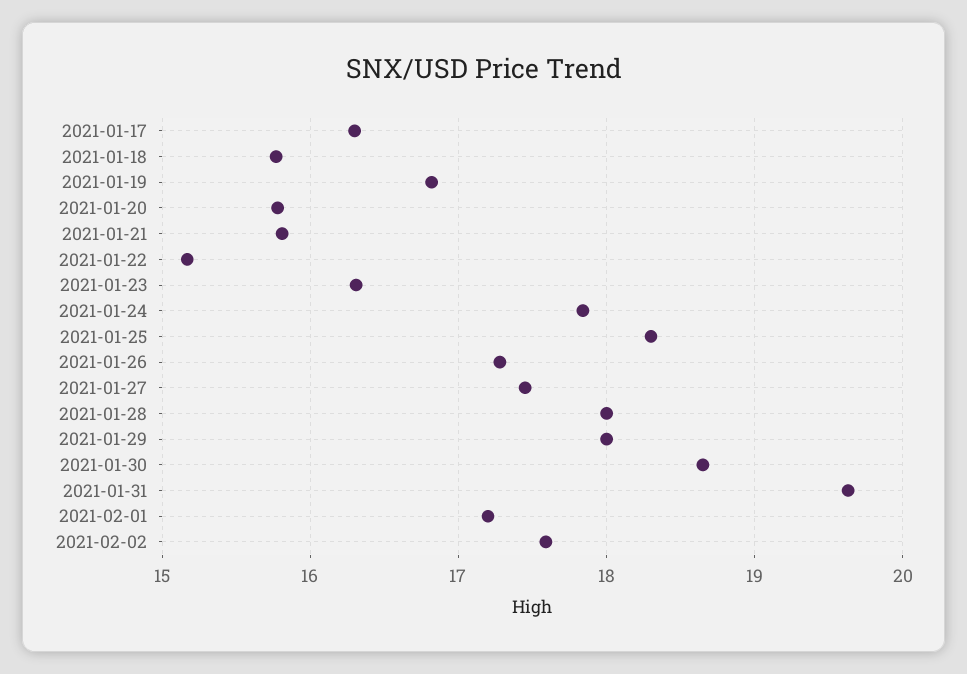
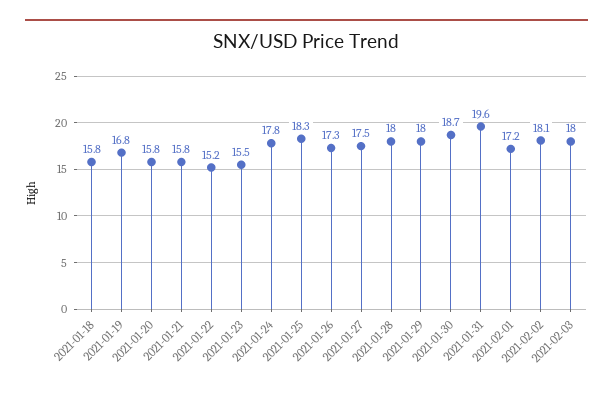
2021-01-17: 16.3 -> none
2021-01-23: 16.3 -> 15.5
2021-02-02: 17.6 -> 18.1
2021-02-03: none -> 18

